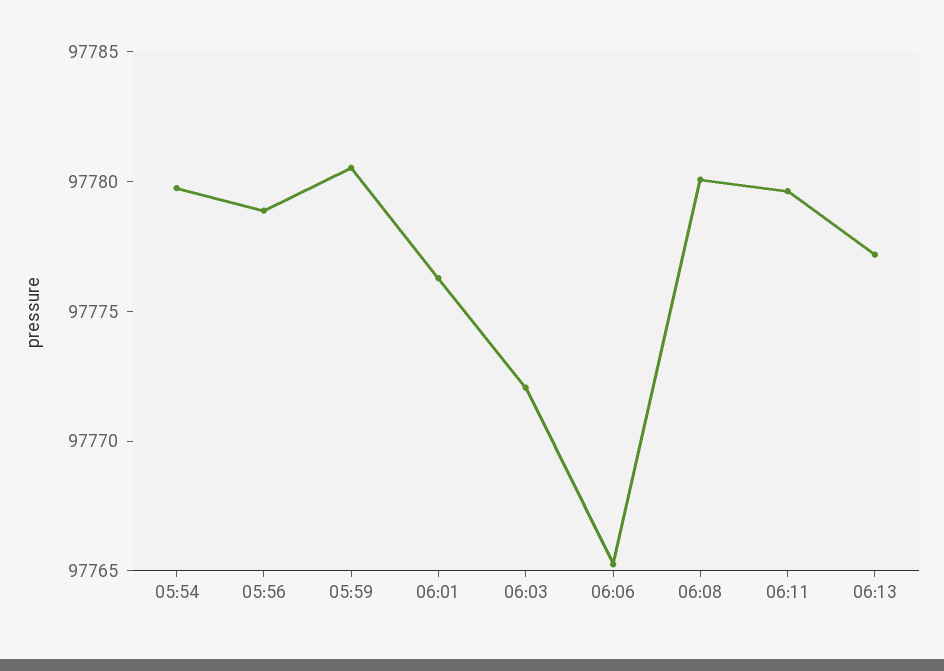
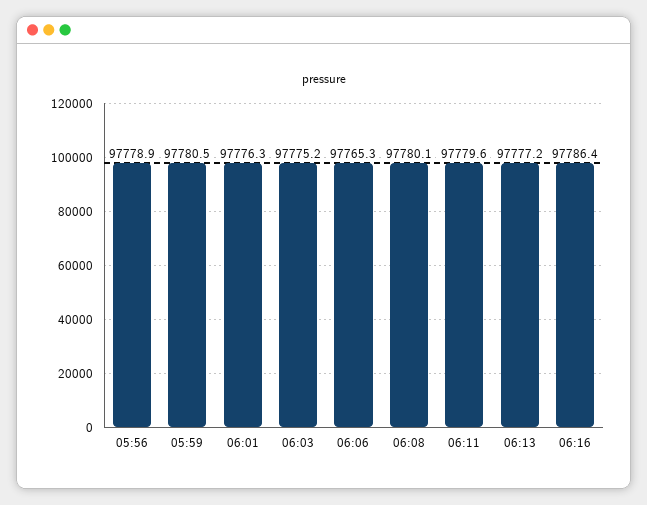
05:54: 97780 -> none
06:03: 97772 -> 97775.2
06:16: none -> 97786.4

